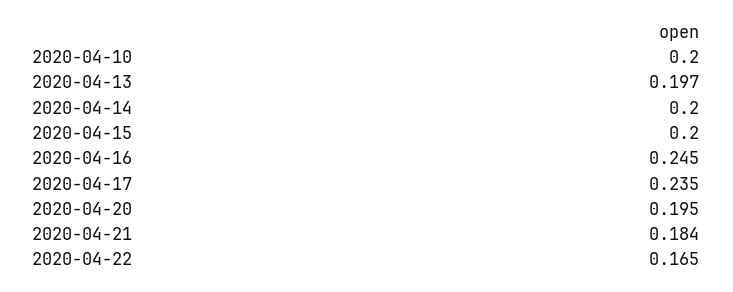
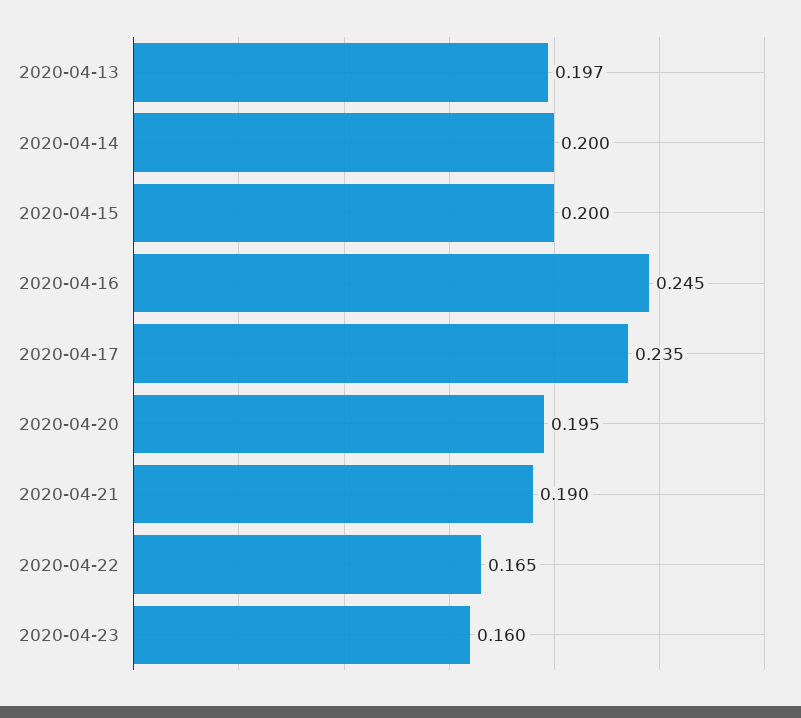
2020-04-10: 0.2 -> none
2020-04-21: 0.184 -> 0.19
2020-04-23: none -> 0.16

